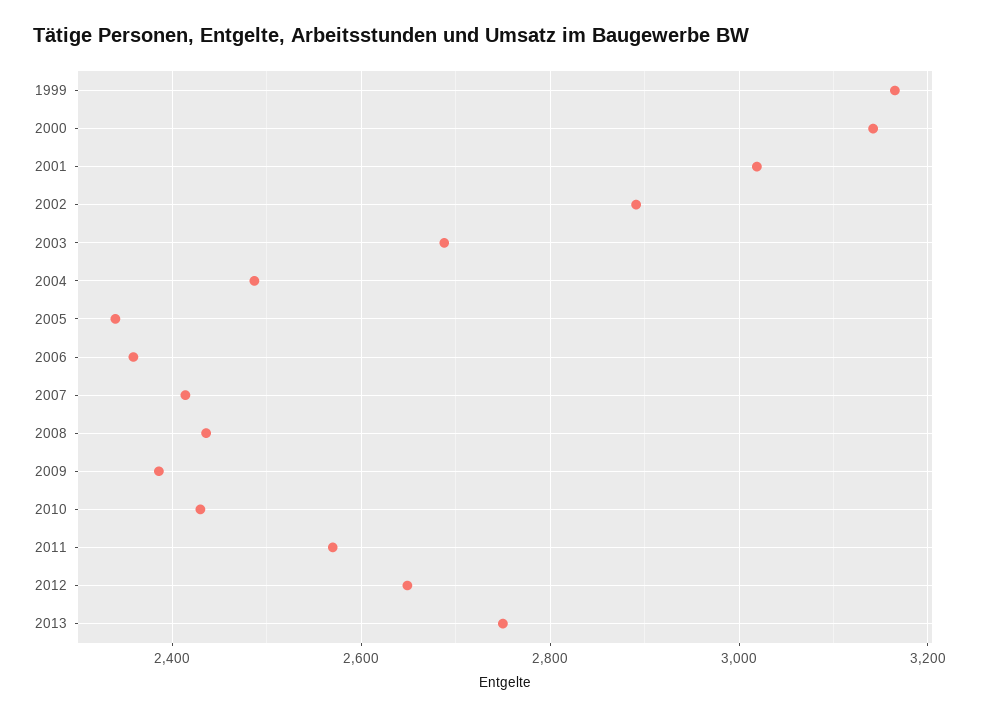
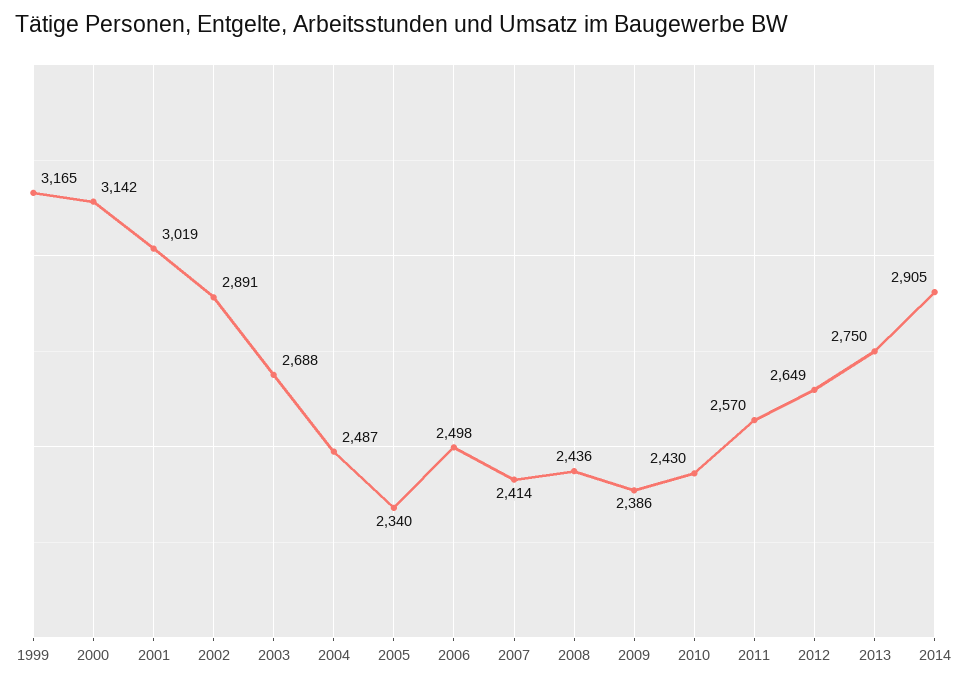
2006: 2360 -> 2498
2014: none -> 2905

